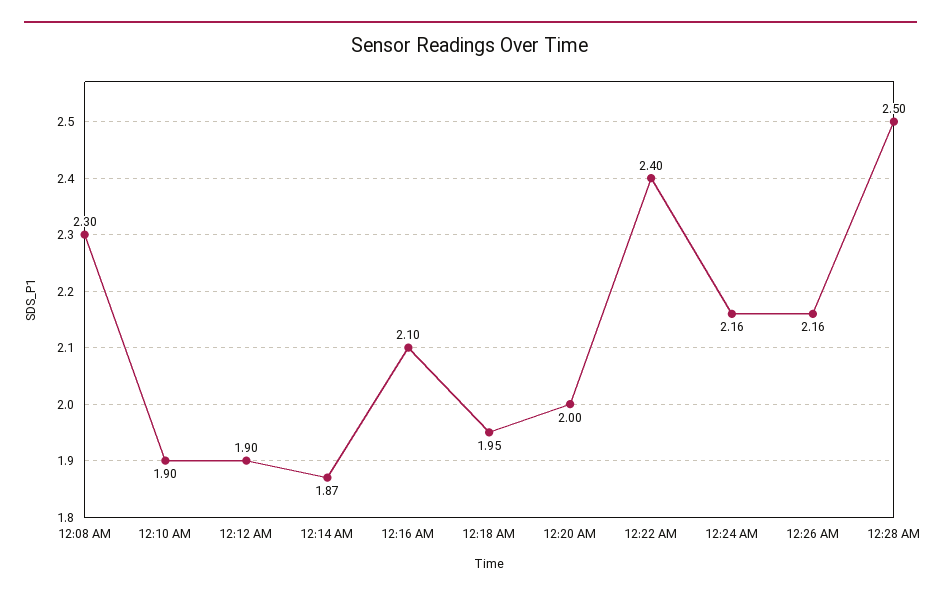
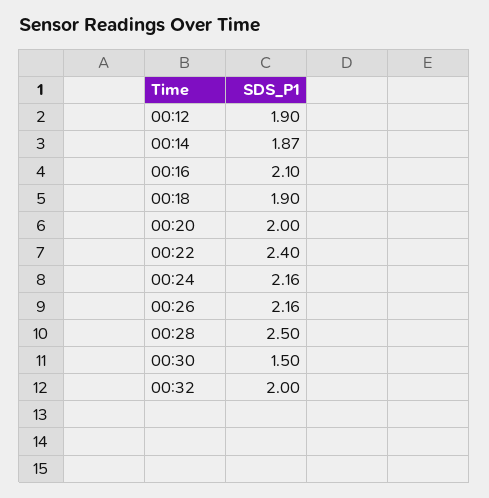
12:08 AM: 2.3 -> none
12:10 AM: 1.9 -> none
12:18 AM: 1.95 -> 1.9
00:30: none -> 1.5
00:32: none -> 2

